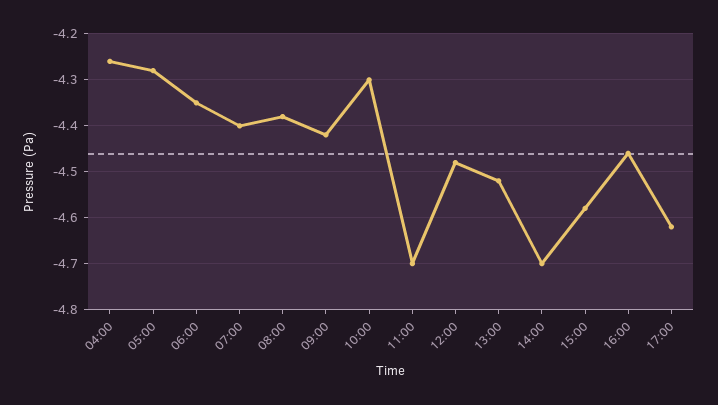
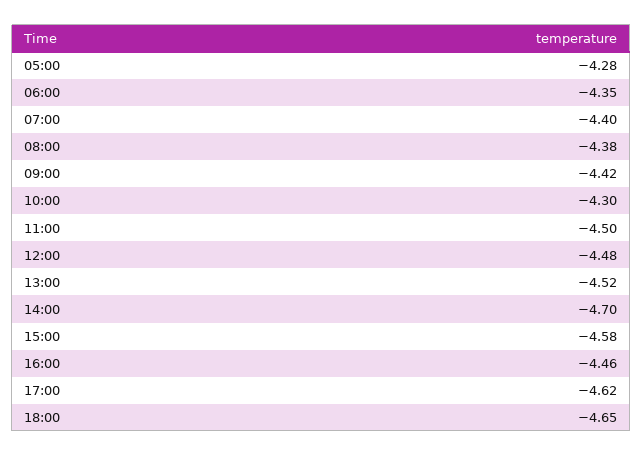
04:00: -4.25 -> none
11:00: -4.7 -> -4.5
18:00: none -> -4.65

